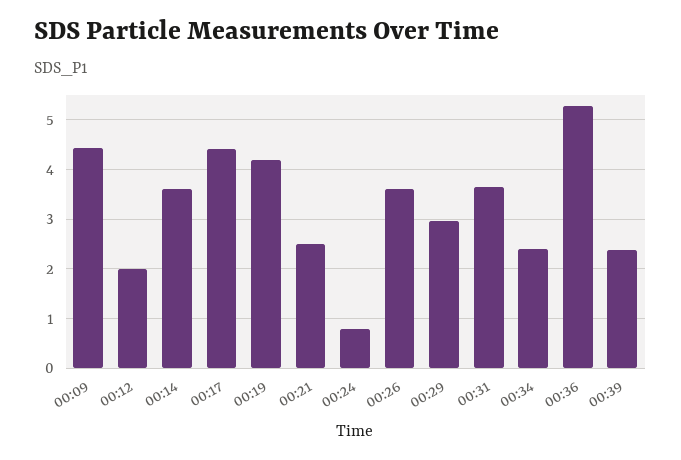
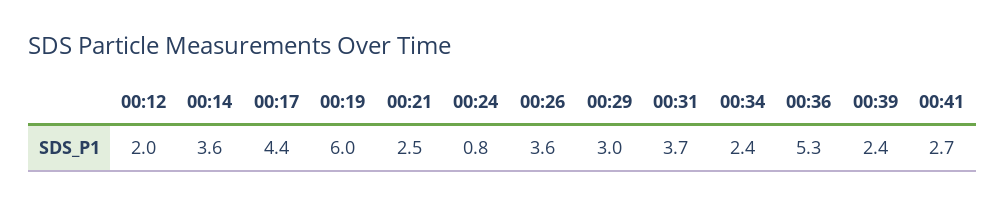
00:09: 4.4 -> none
00:19: 4.2 -> 6
00:41: none -> 2.7

